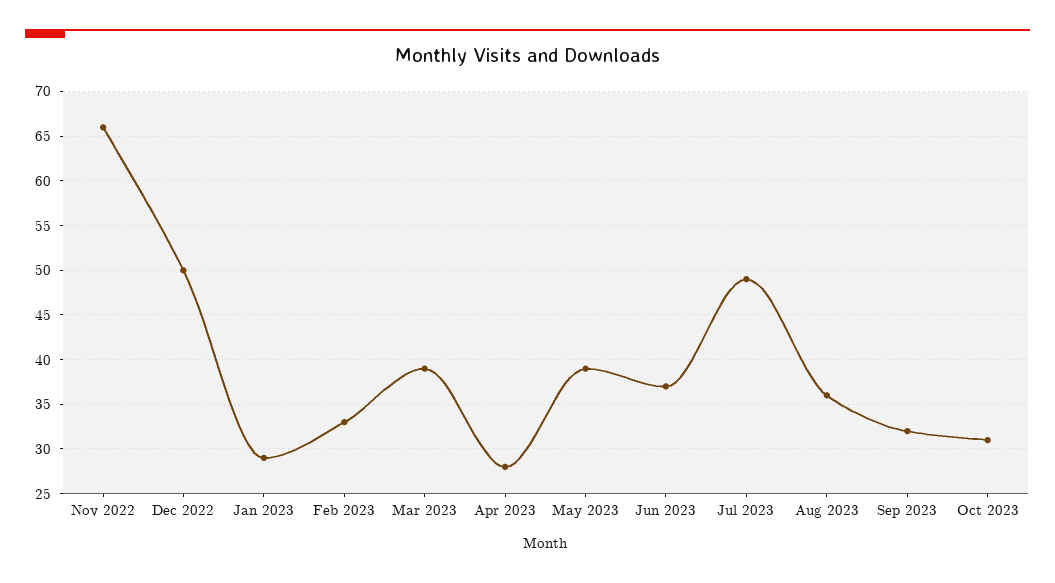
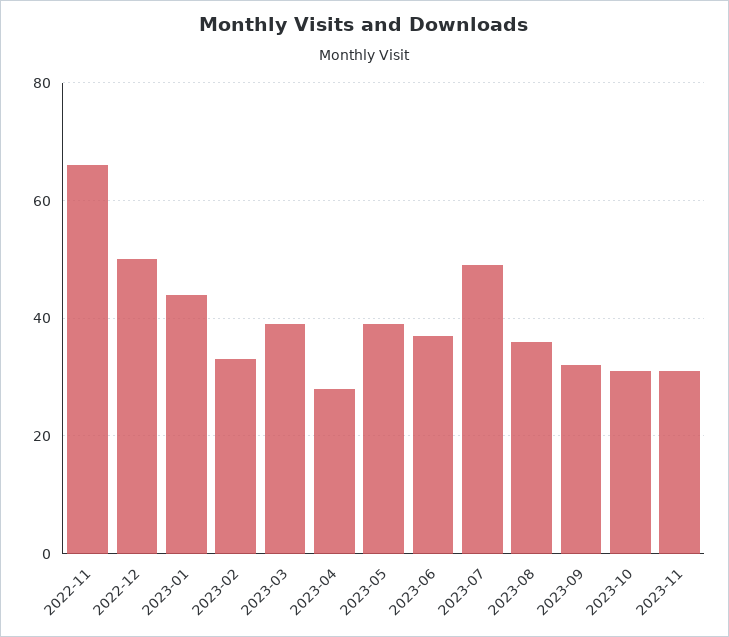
Jan 2023: 29 -> 45
2023-11: none -> 30

